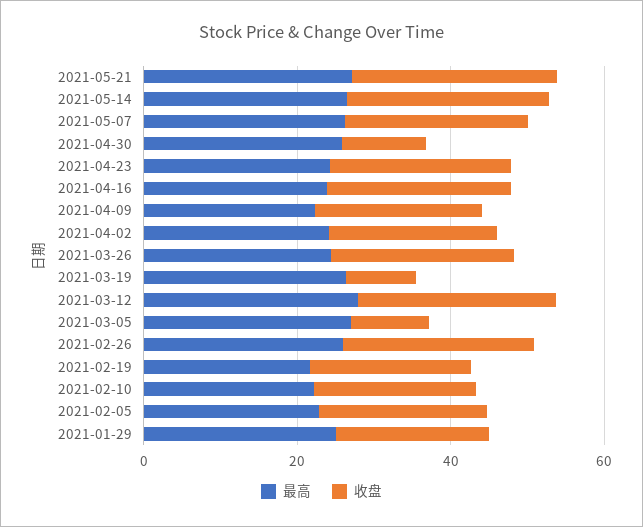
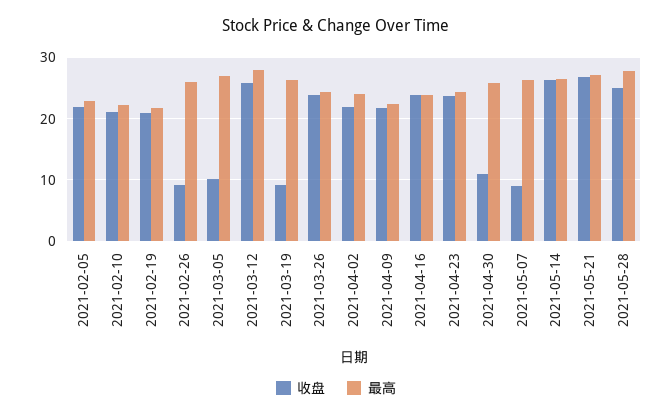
收盘, 2021-05-07: 25 -> 9
收盘, 2021-02-26: 25 -> 9
最高, 2021-01-29: 25 -> none
收盘, 2021-01-29: 20 -> none
收盘, 2021-05-28: none -> 25
最高, 2021-05-28: none -> 28

